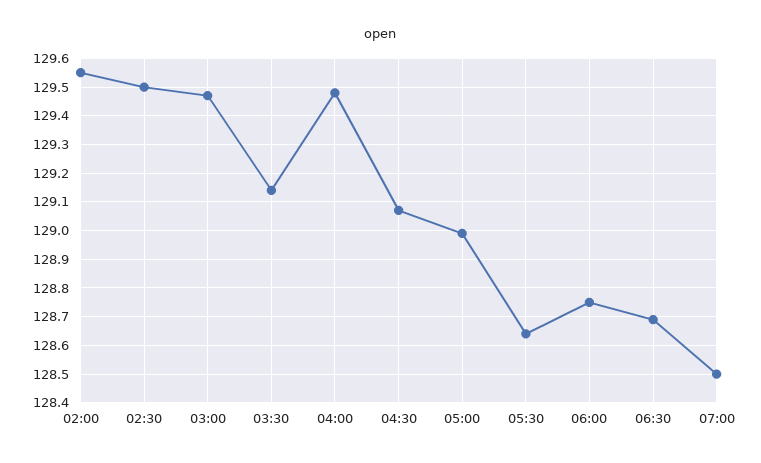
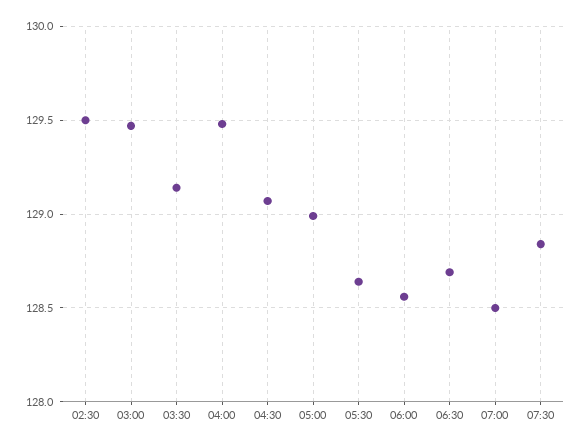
02:00: 129.55 -> none
06:00: 128.75 -> 128.55
07:30: none -> 128.85

